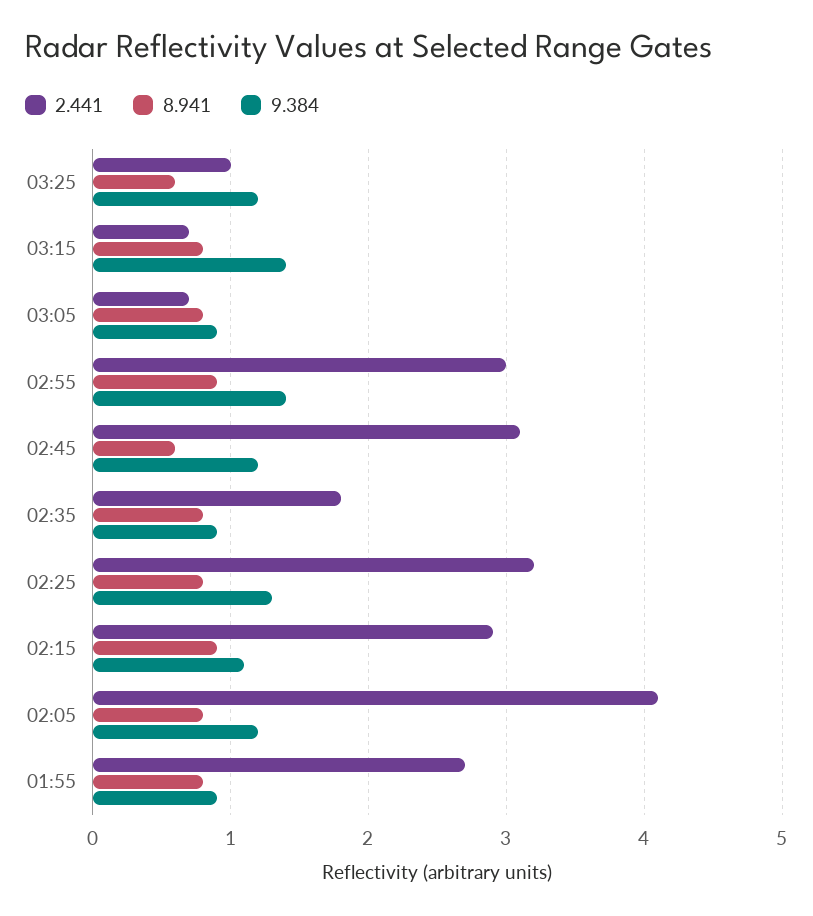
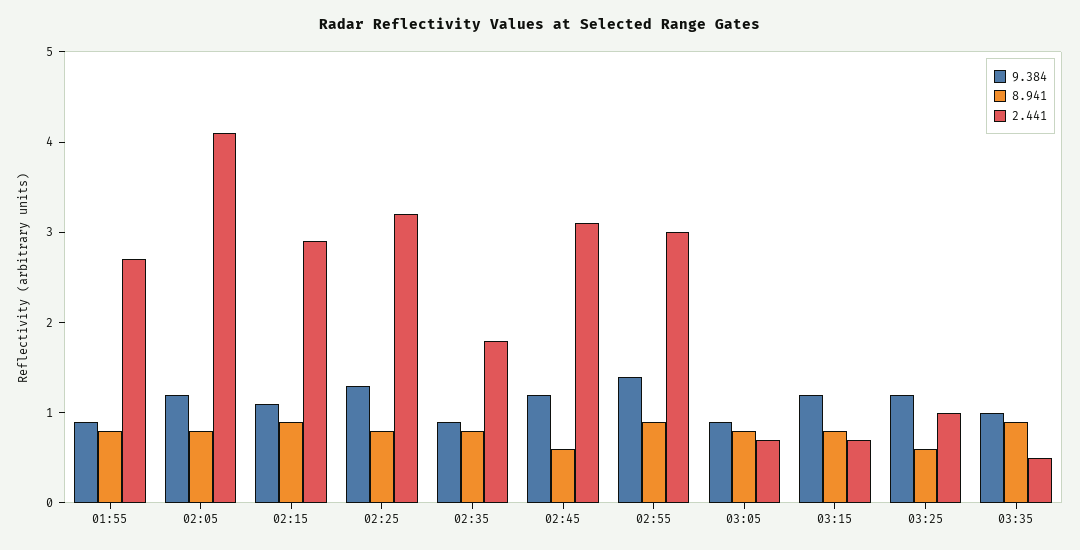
9.384, 03:15: 1.4 -> 1.2
9.384, 03:35: none -> 1
8.941, 03:35: none -> 0.9
2.441, 03:35: none -> 0.5

